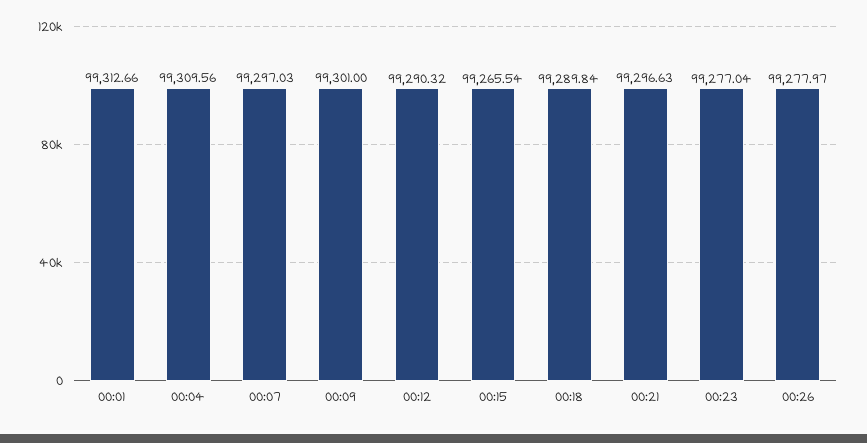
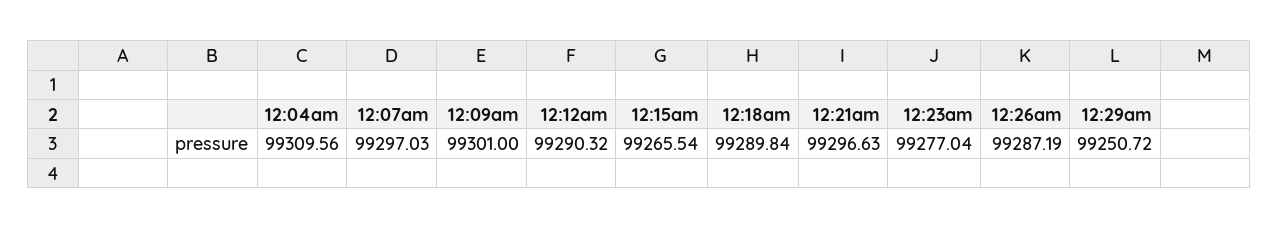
00:01: 99312.66 -> none
00:26: 99277.97 -> 99287.19
12:29am: none -> 99250.72

